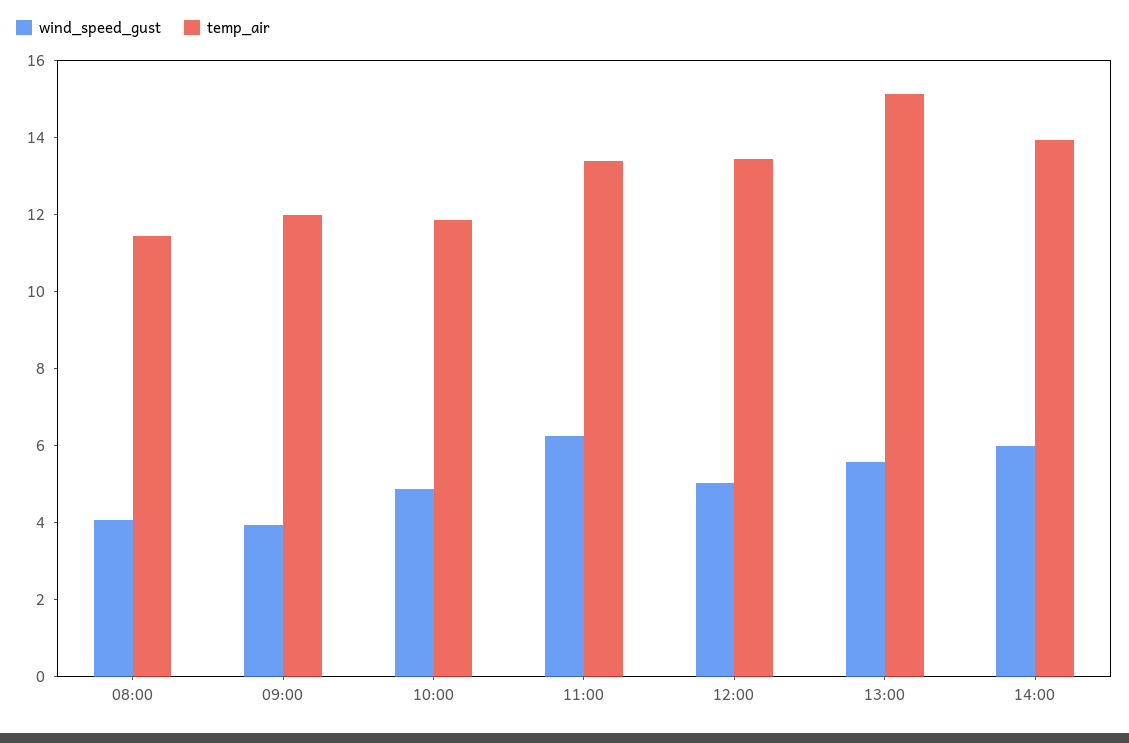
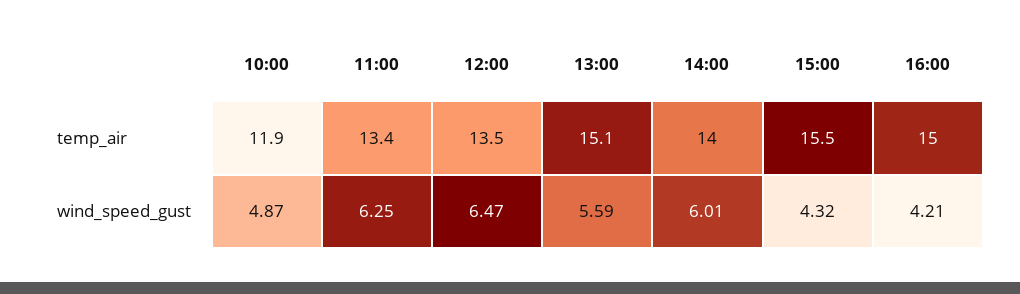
wind_speed_gust, 08:00: 4 -> none
temp_air, 08:00: 11.5 -> none
wind_speed_gust, 09:00: 4 -> none
temp_air, 09:00: 12 -> none
wind_speed_gust, 12:00: 5 -> 6.47
temp_air, 15:00: none -> 15.5
temp_air, 16:00: none -> 15
wind_speed_gust, 15:00: none -> 4.32
wind_speed_gust, 16:00: none -> 4.21

